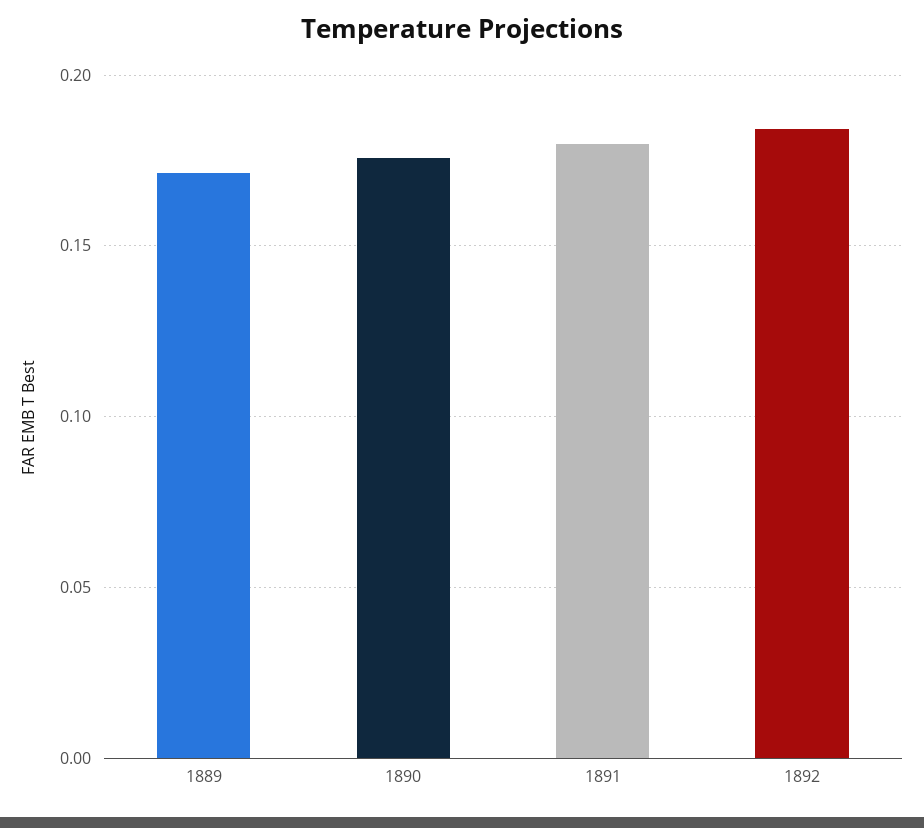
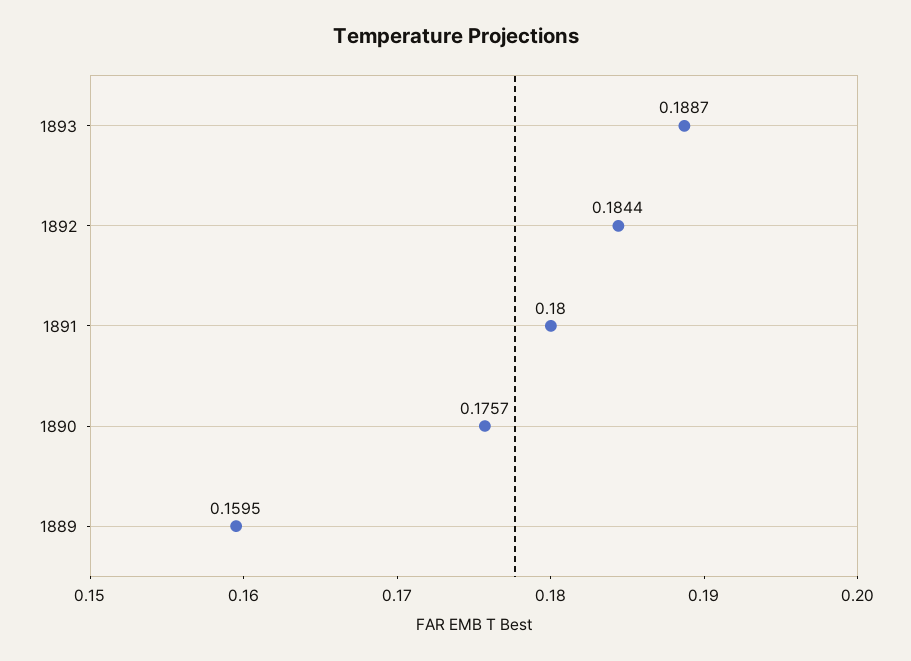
1889: 0.17 -> 0.1595
1893: none -> 0.1887

